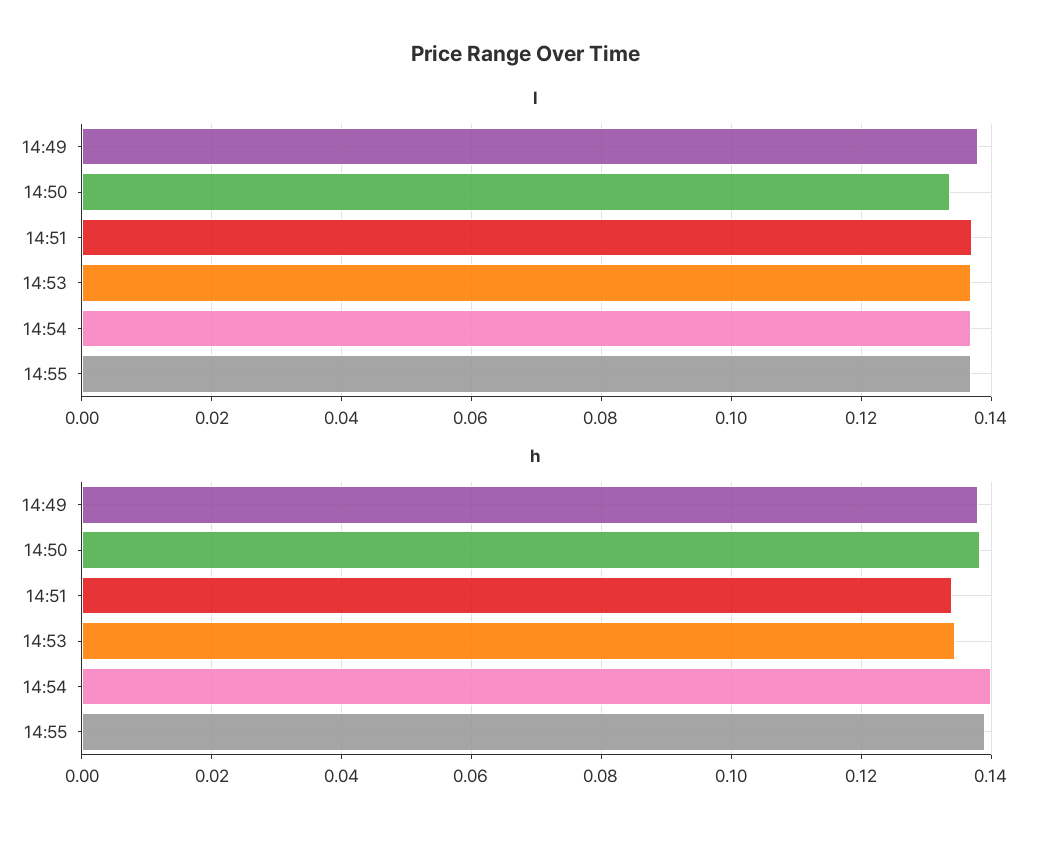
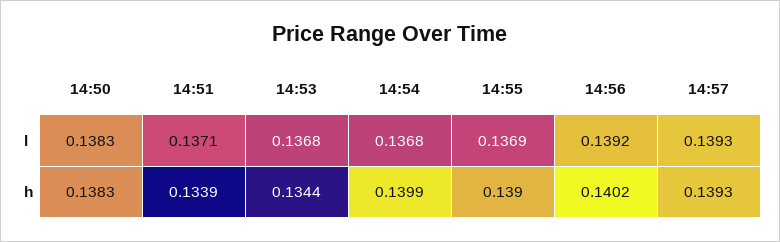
l, 14:49: 0.138 -> none
l, 14:50: 0.134 -> 0.1383
h, 14:49: 0.138 -> none
l, 14:56: none -> 0.1392
l, 14:57: none -> 0.1393
h, 14:56: none -> 0.1402
h, 14:57: none -> 0.1393

